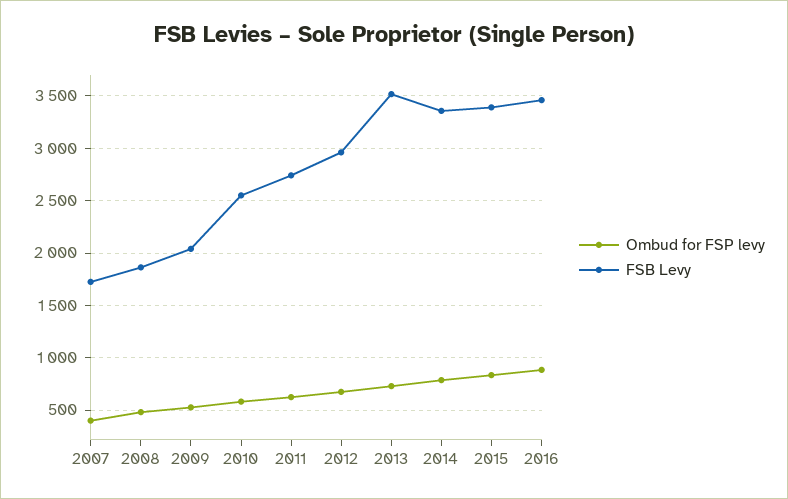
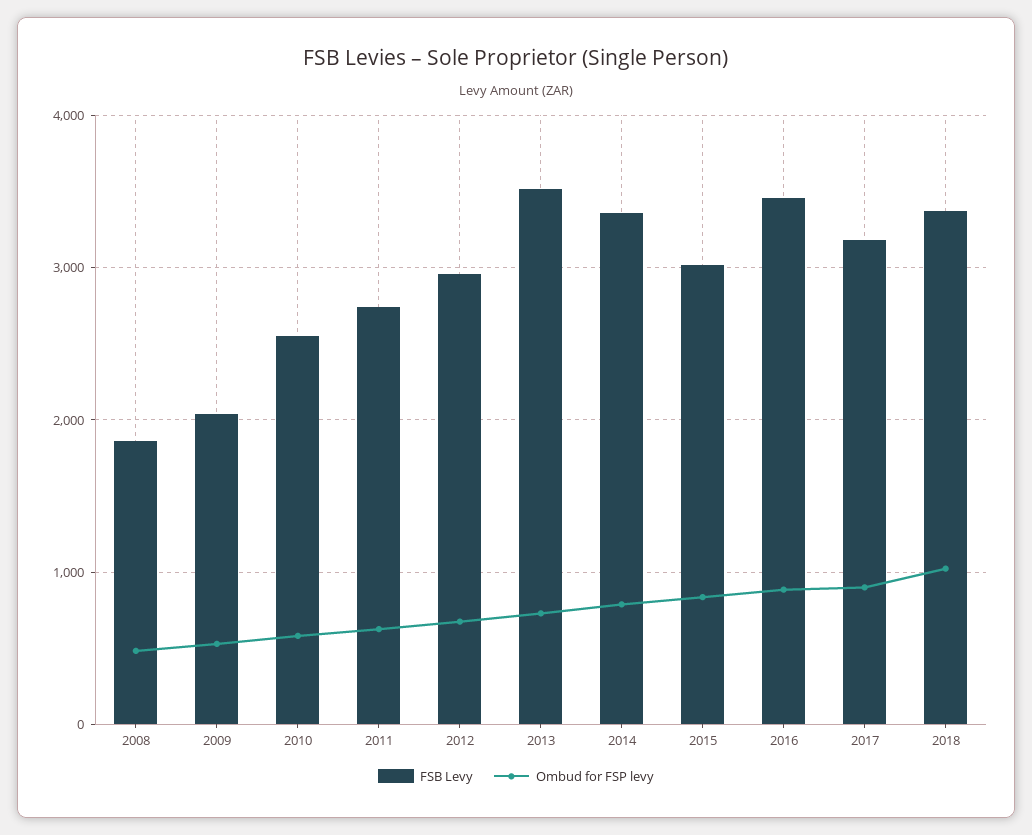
Ombud for FSP levy, 2007: 400 -> none
FSB Levy, 2007: 1700 -> none
FSB Levy, 2015: 3400 -> 3000
FSB Levy, 2017: none -> 3200
Ombud for FSP levy, 2017: none -> 900
FSB Levy, 2018: none -> 3400
Ombud for FSP levy, 2018: none -> 1000

